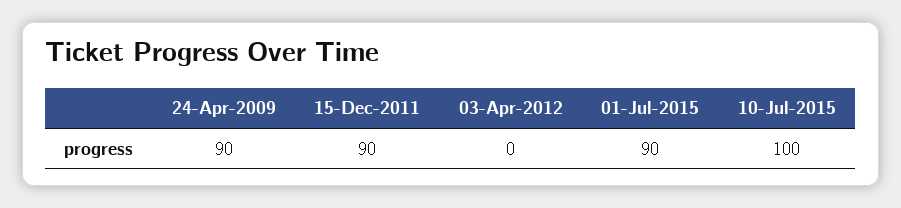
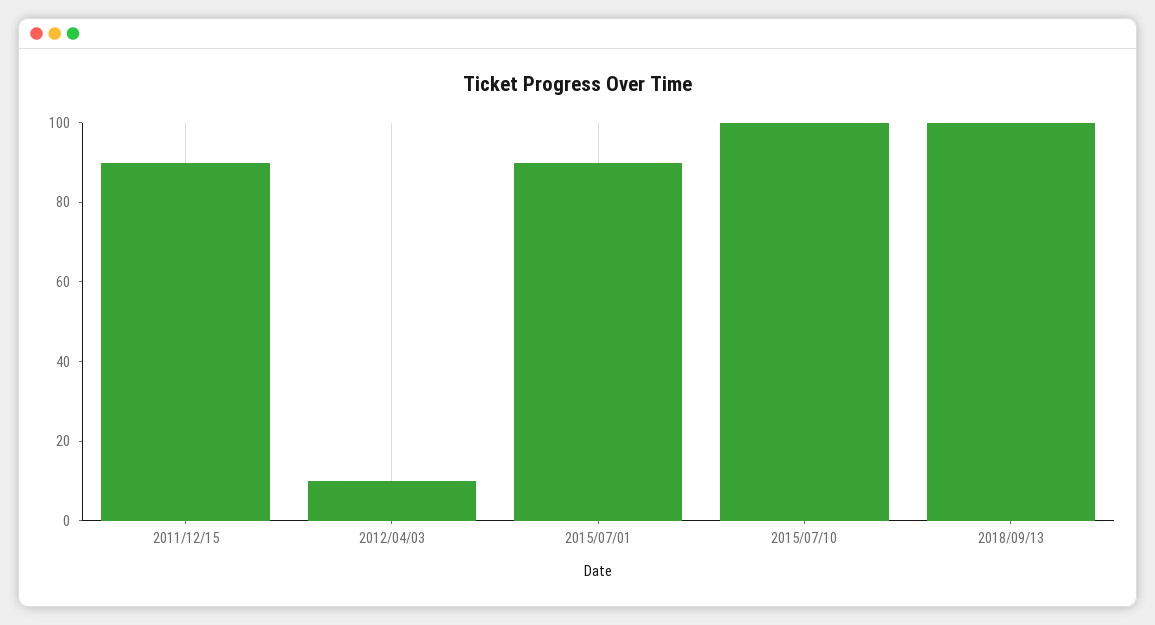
24-Apr-2009: 90 -> none
03-Apr-2012: 0 -> 10
2018/09/13: none -> 100

